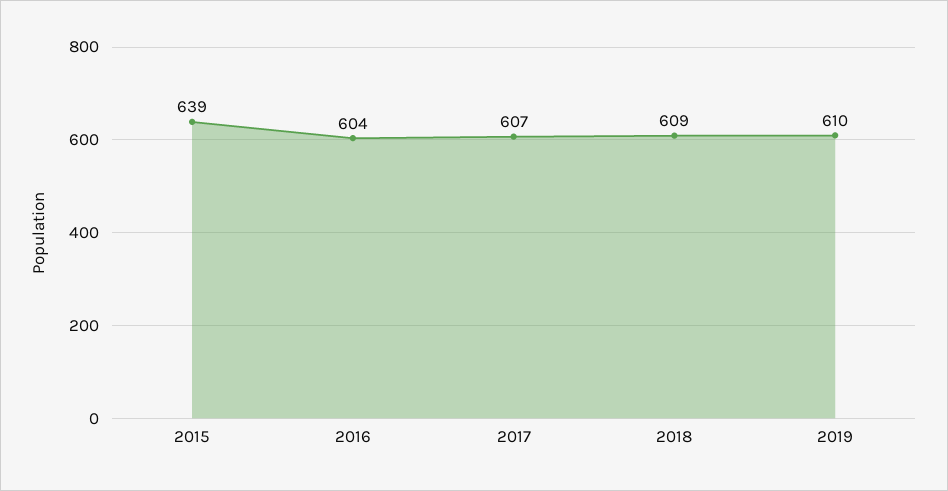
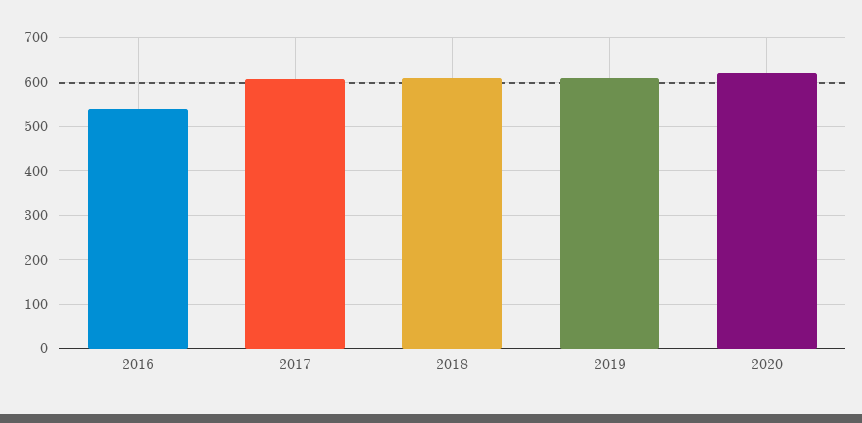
2015: 639 -> none
2016: 604 -> 540
2020: none -> 620

